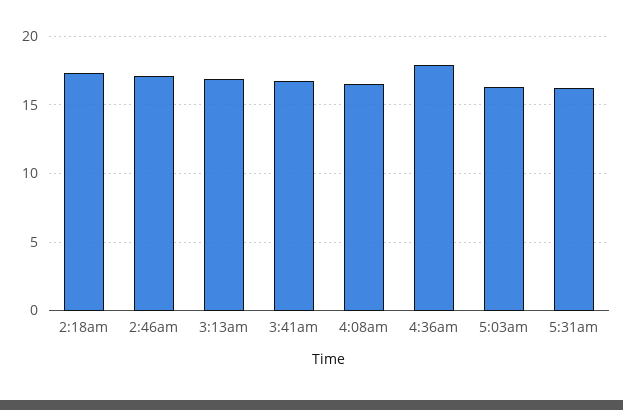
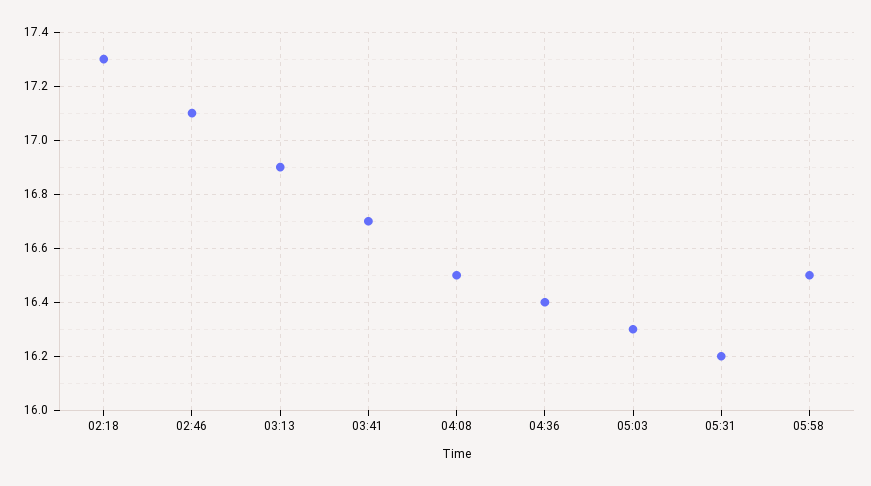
4:36am: 18 -> 16.4
05:58: none -> 16.5

